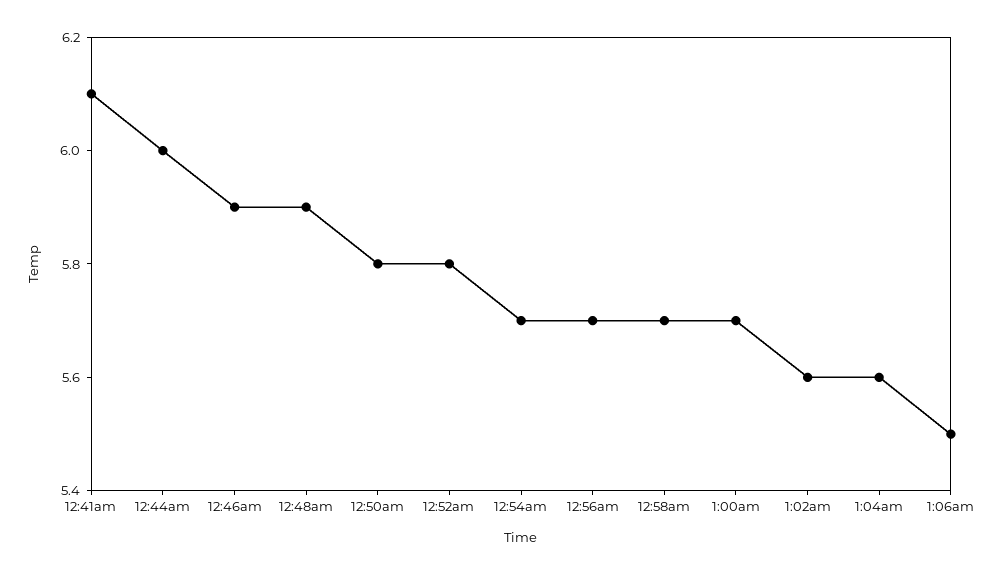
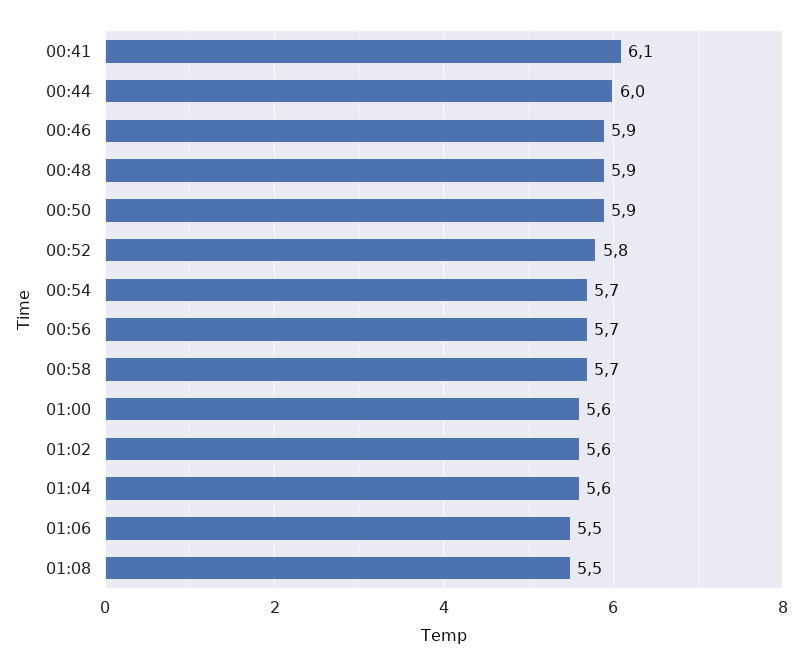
12:50am: 5.8 -> 5.9
1:00am: 5.7 -> 5.6
01:08: none -> 5.5

